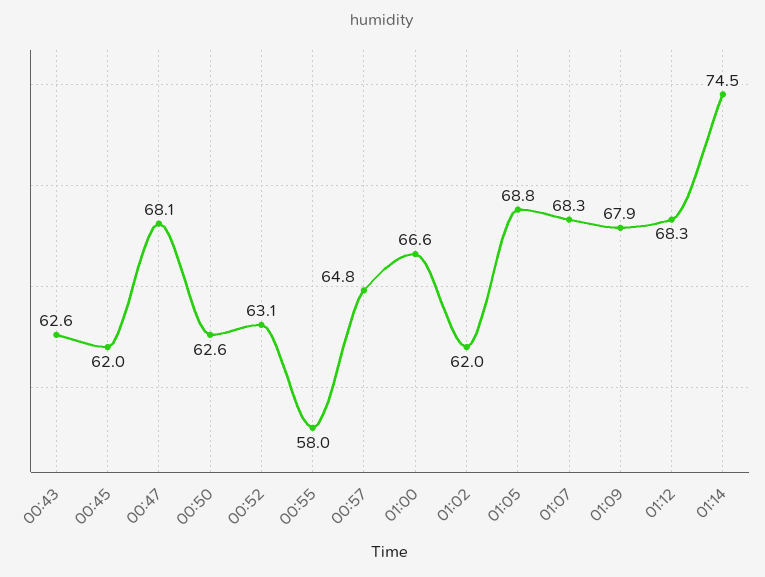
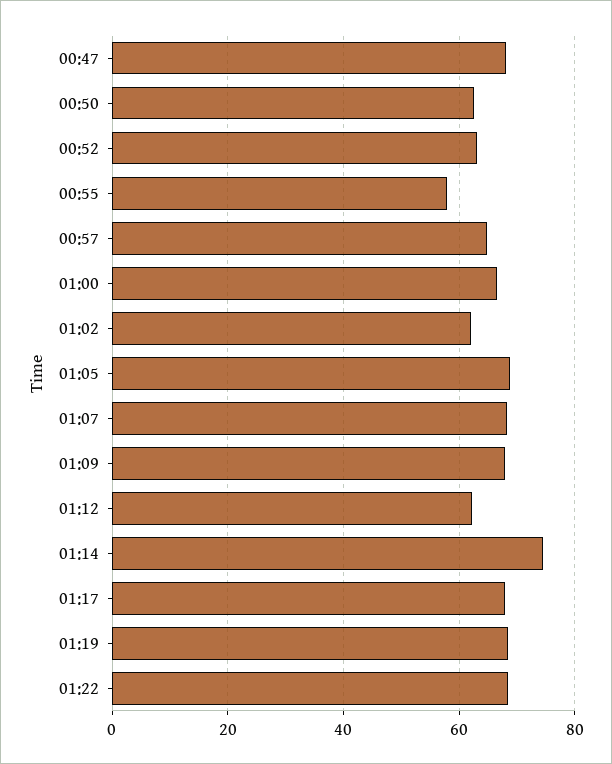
00:43: 62.6 -> none
00:45: 62 -> none
01:12: 68.3 -> 62
01:17: none -> 68
01:19: none -> 68
01:22: none -> 68

